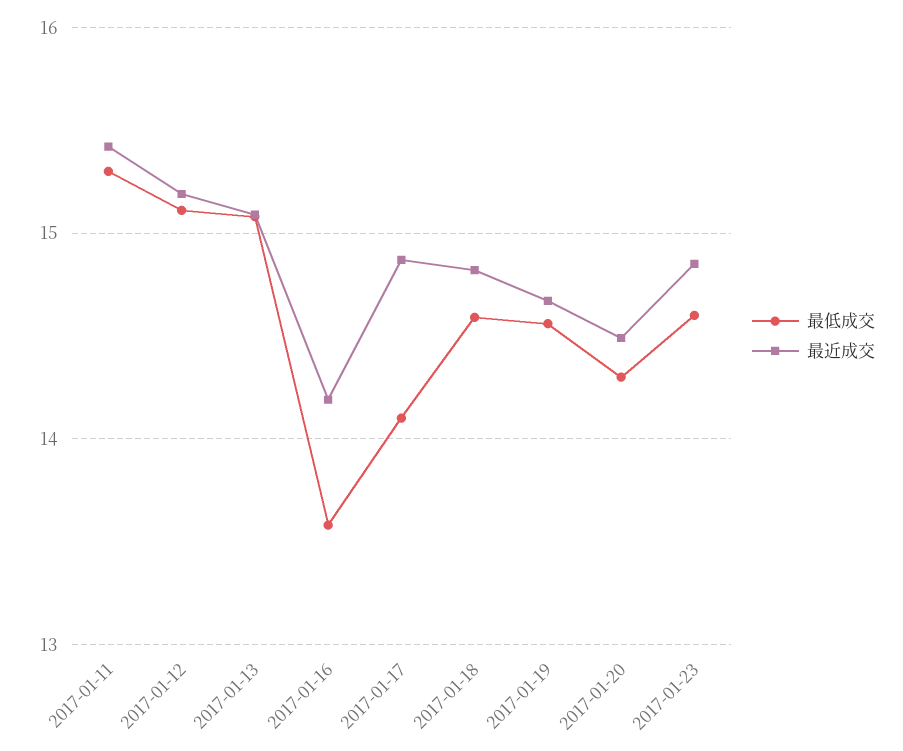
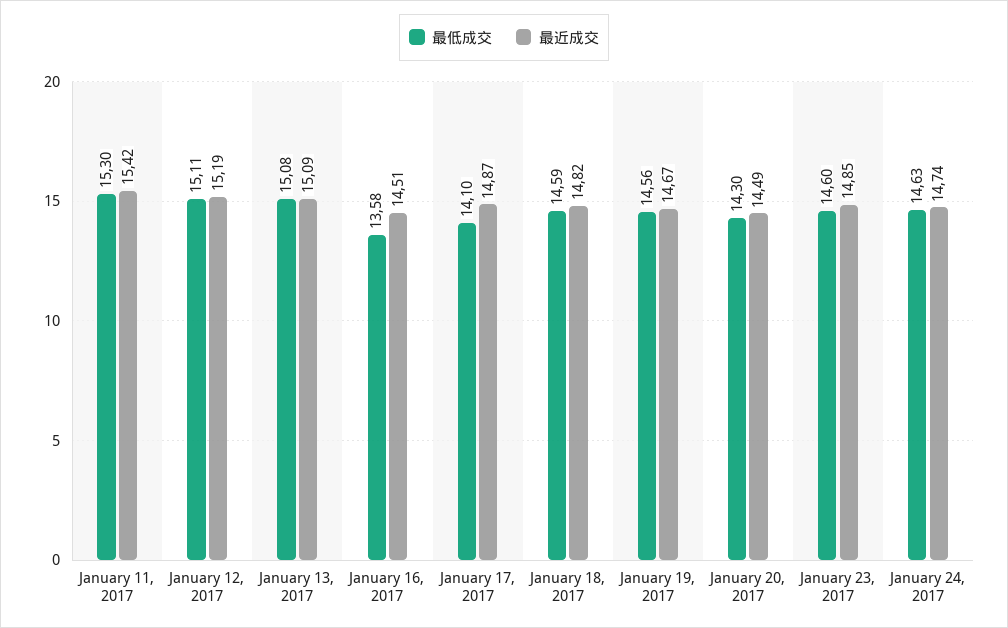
最近成交, 2017-01-16: 14.2 -> 14.51
最低成交, January 24, 2017: none -> 14.63
最近成交, January 24, 2017: none -> 14.74

